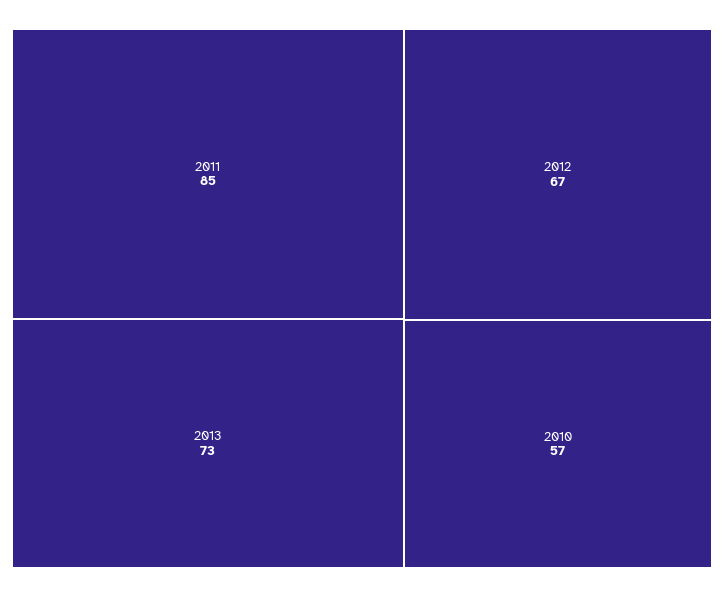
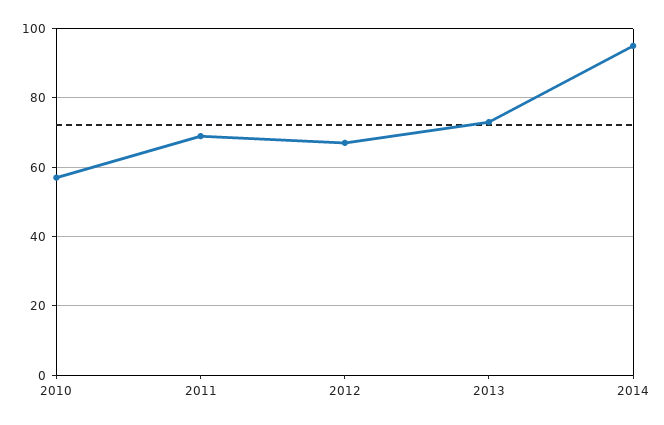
2011: 85 -> 70
2014: none -> 95

